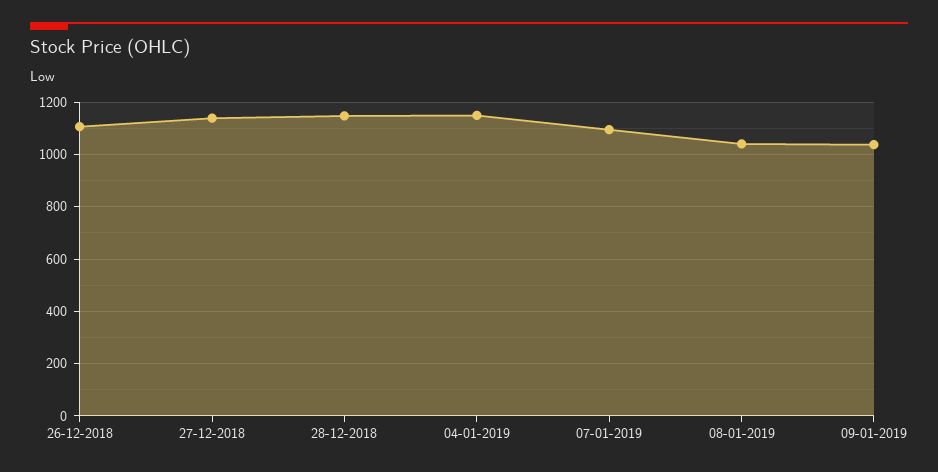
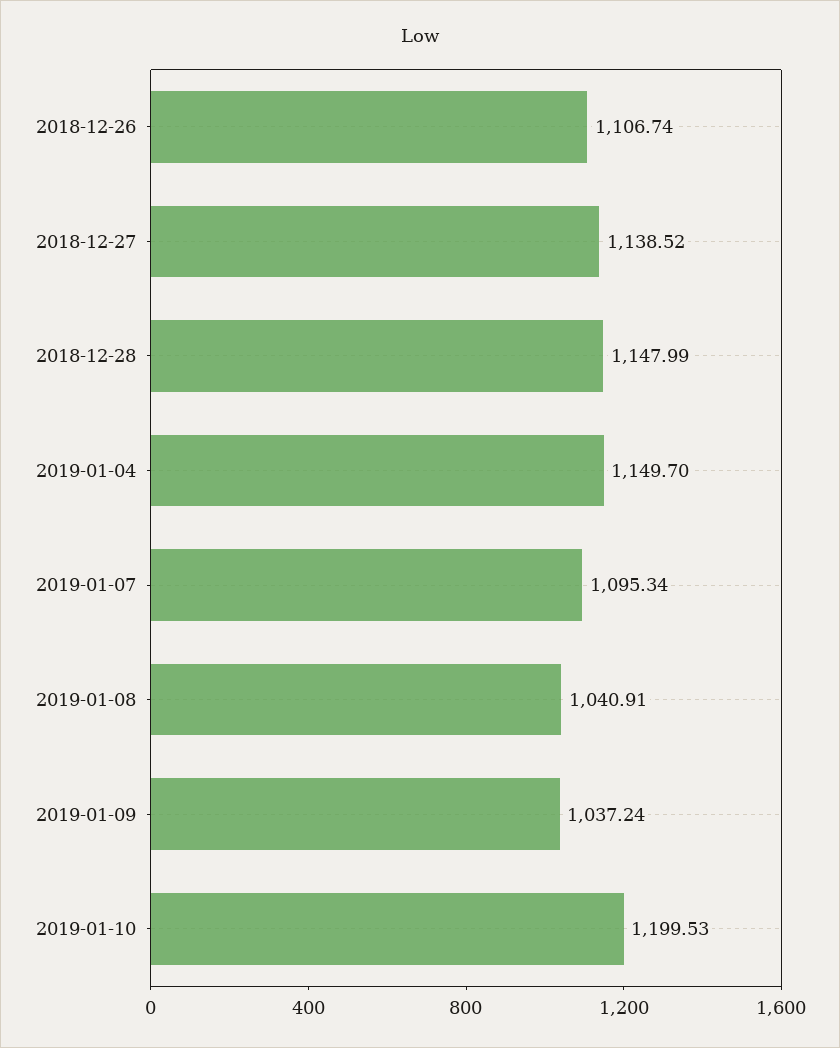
2019-01-10: none -> 1199.53

